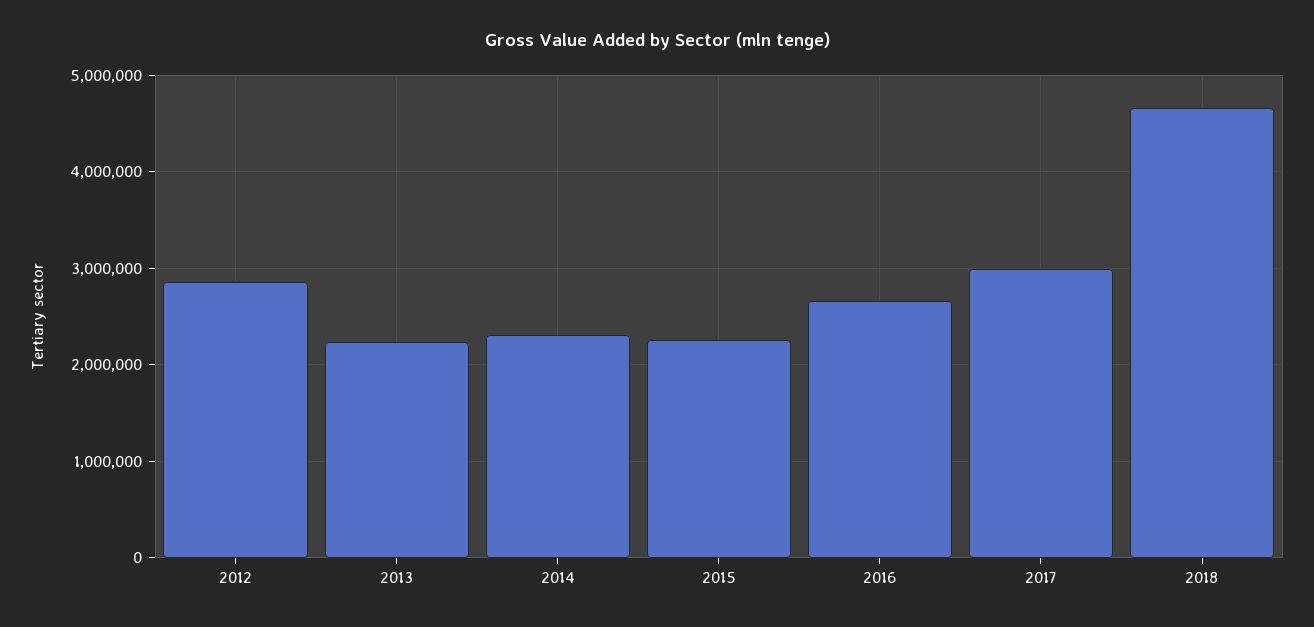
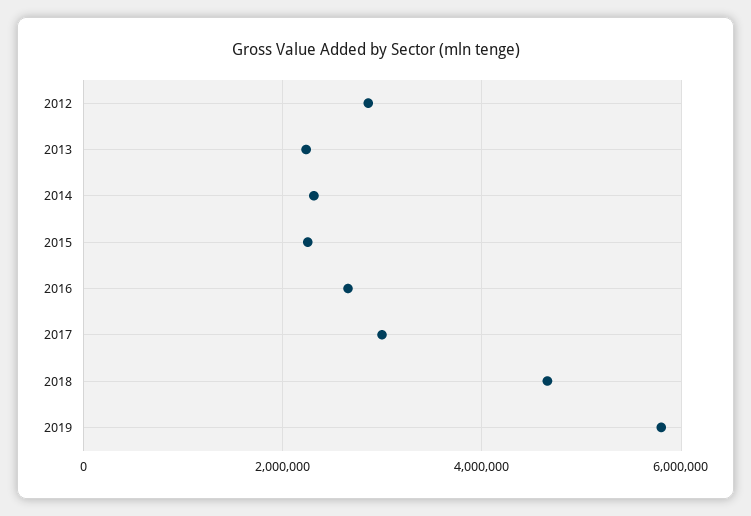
2019: none -> 5800000

